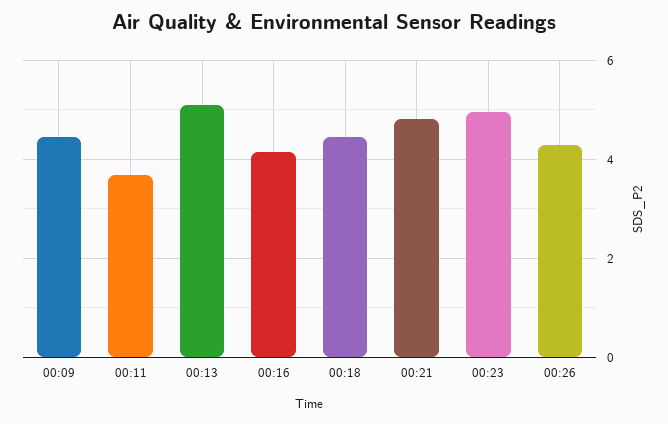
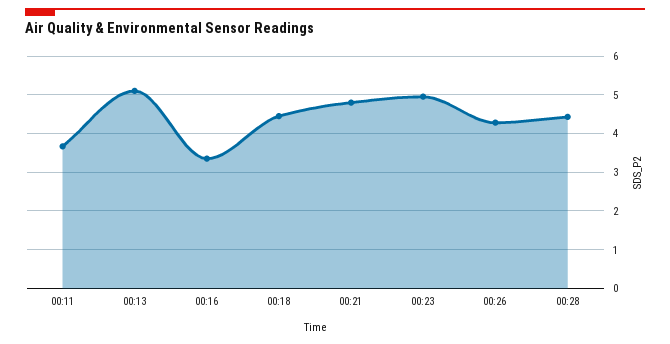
00:09: 4.4 -> none
00:16: 4.2 -> 3.4
00:28: none -> 4.4

